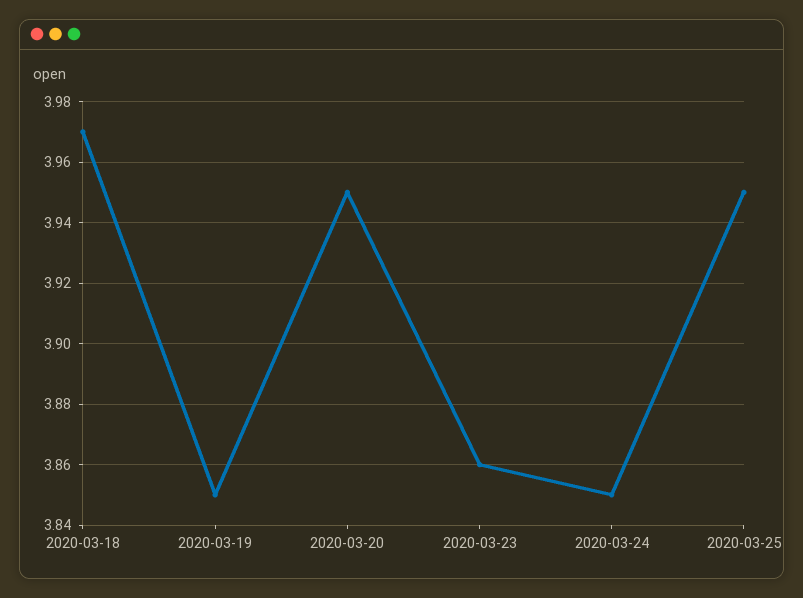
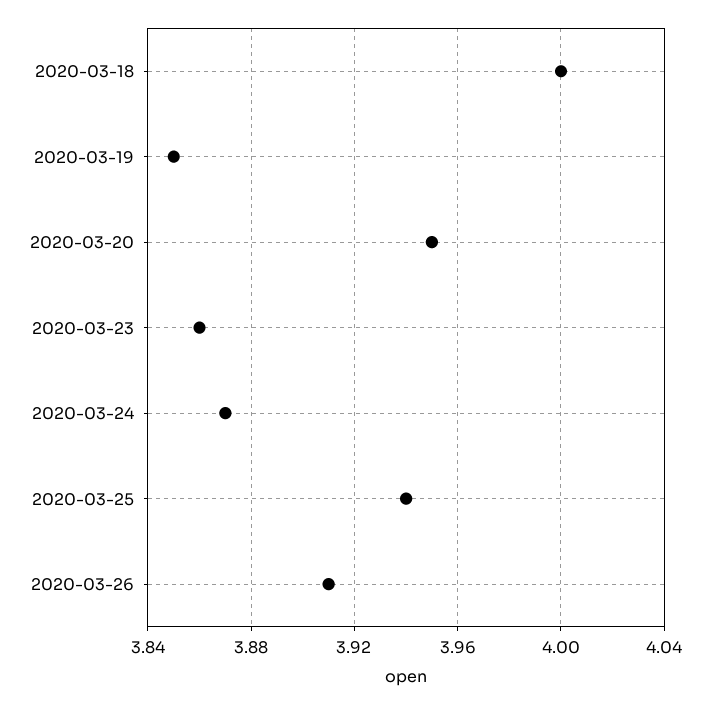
2020-03-18: 3.97 -> 4
2020-03-24: 3.85 -> 3.87
2020-03-25: 3.95 -> 3.94
2020-03-26: none -> 3.91

